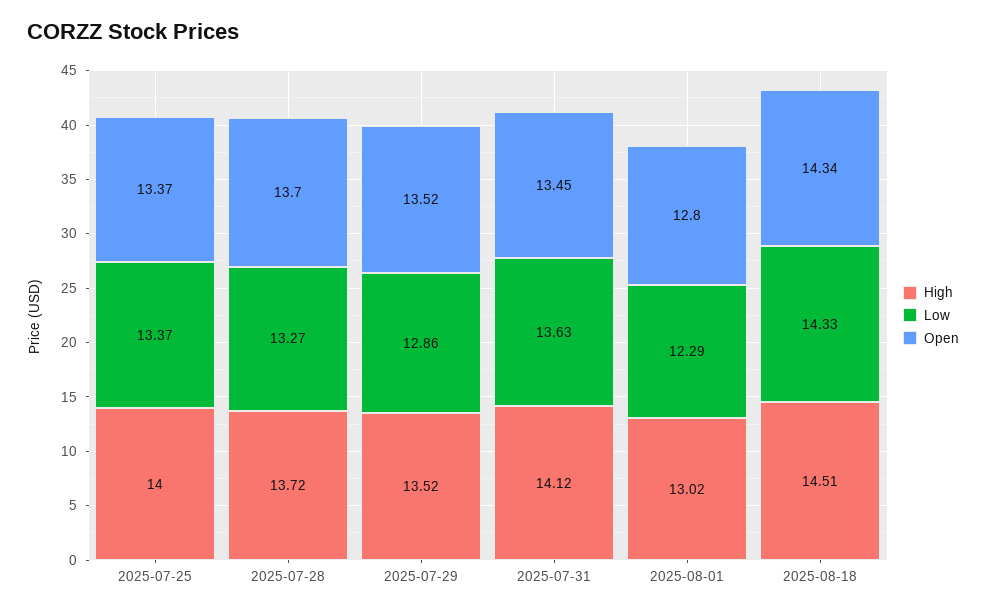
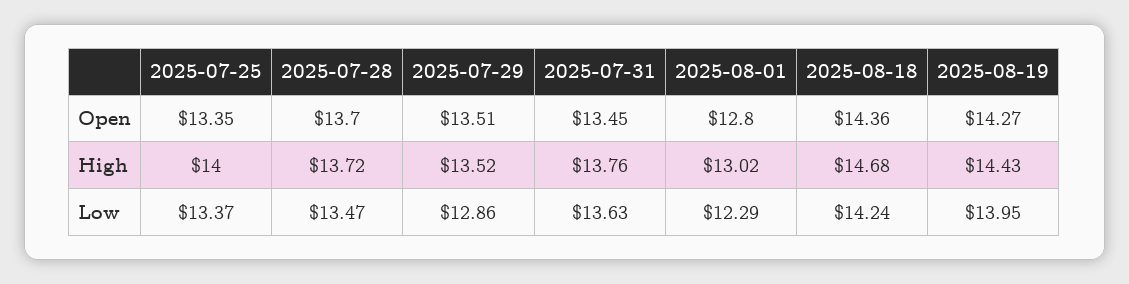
Open, 2025-07-25: 13.37 -> 13.35
Low, 2025-07-28: 13.27 -> 13.47
Open, 2025-07-29: 13.52 -> 13.51
High, 2025-07-31: 14.12 -> 13.76
High, 2025-08-18: 14.51 -> 14.68
Low, 2025-08-18: 14.33 -> 14.24
Open, 2025-08-18: 14.34 -> 14.36
Open, 2025-08-19: none -> 14.27
High, 2025-08-19: none -> 14.43
Low, 2025-08-19: none -> 13.95

